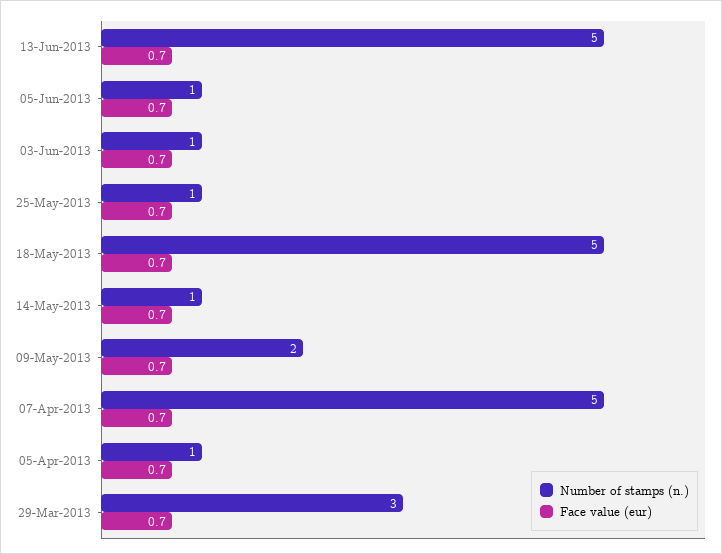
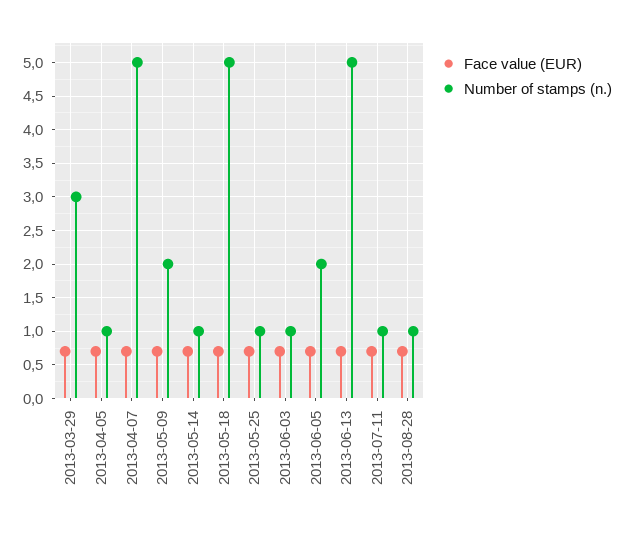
Number of stamps (n.), 05-Jun-2013: 1 -> 2
Face value (eur), 2013-07-11: none -> 0.7
Number of stamps (n.), 2013-07-11: none -> 1
Face value (eur), 2013-08-28: none -> 0.7
Number of stamps (n.), 2013-08-28: none -> 1

